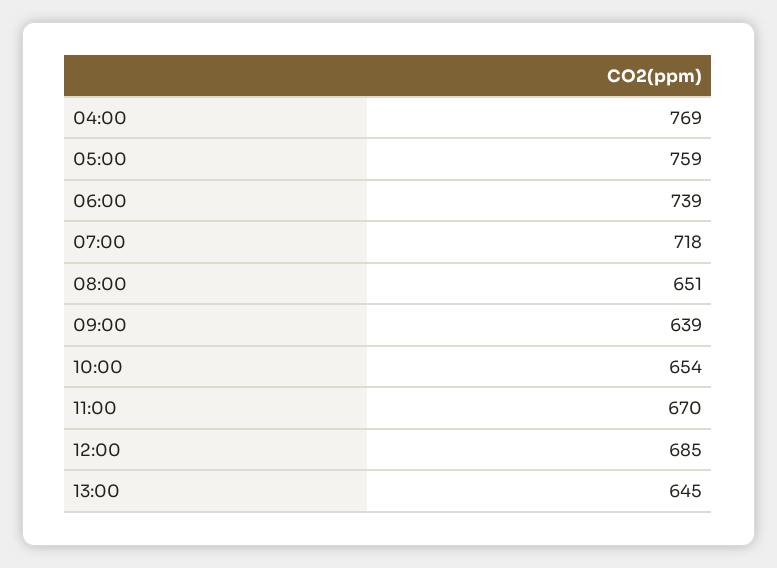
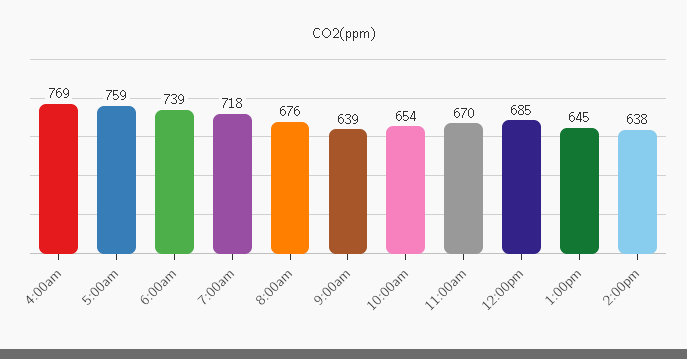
08:00: 651 -> 676
2:00pm: none -> 638

